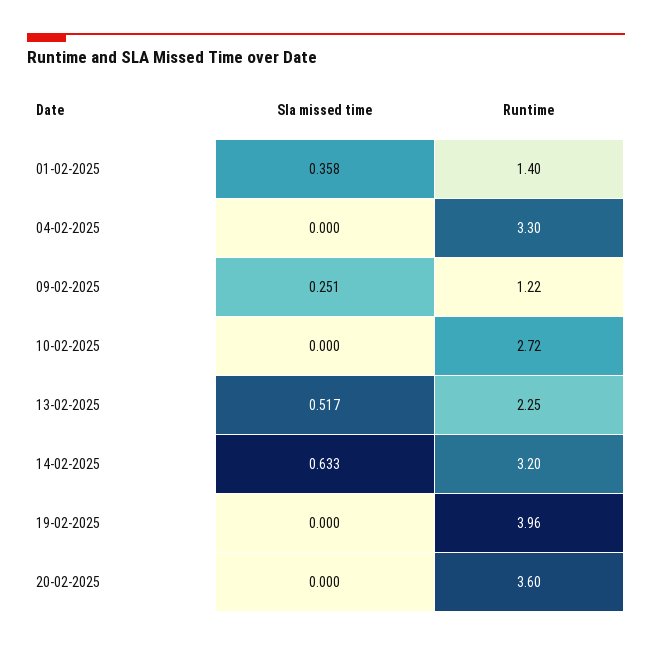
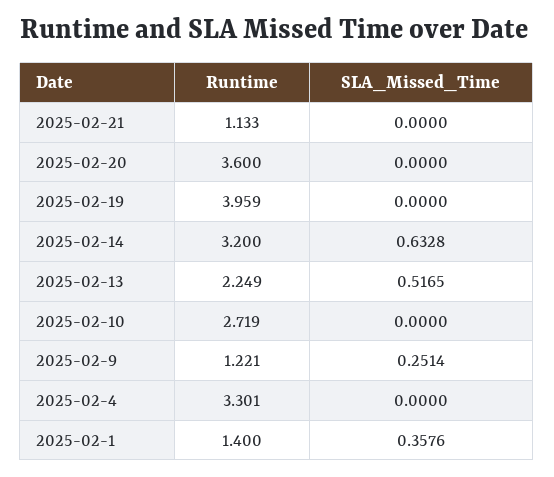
Runtime, 2025-02-21: none -> 1.133
Sla missed time, 2025-02-21: none -> 0

